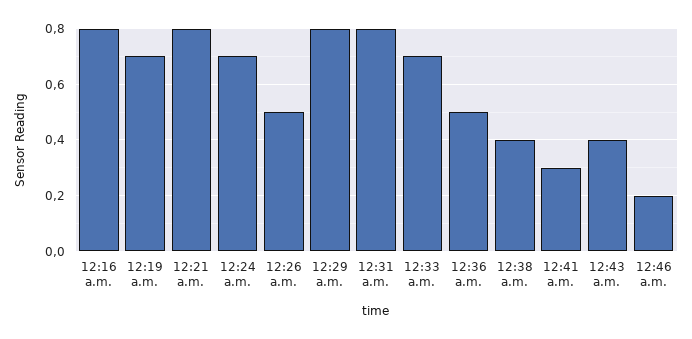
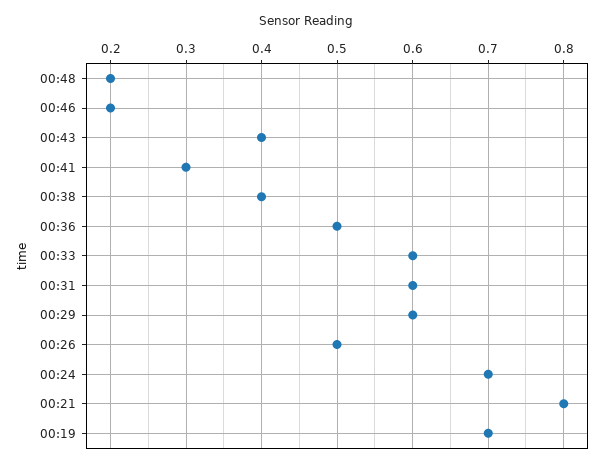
12:16 a.m.: 0.8 -> none
12:29 a.m.: 0.8 -> 0.6
12:31 a.m.: 0.8 -> 0.6
12:33 a.m.: 0.7 -> 0.6
00:48: none -> 0.2

